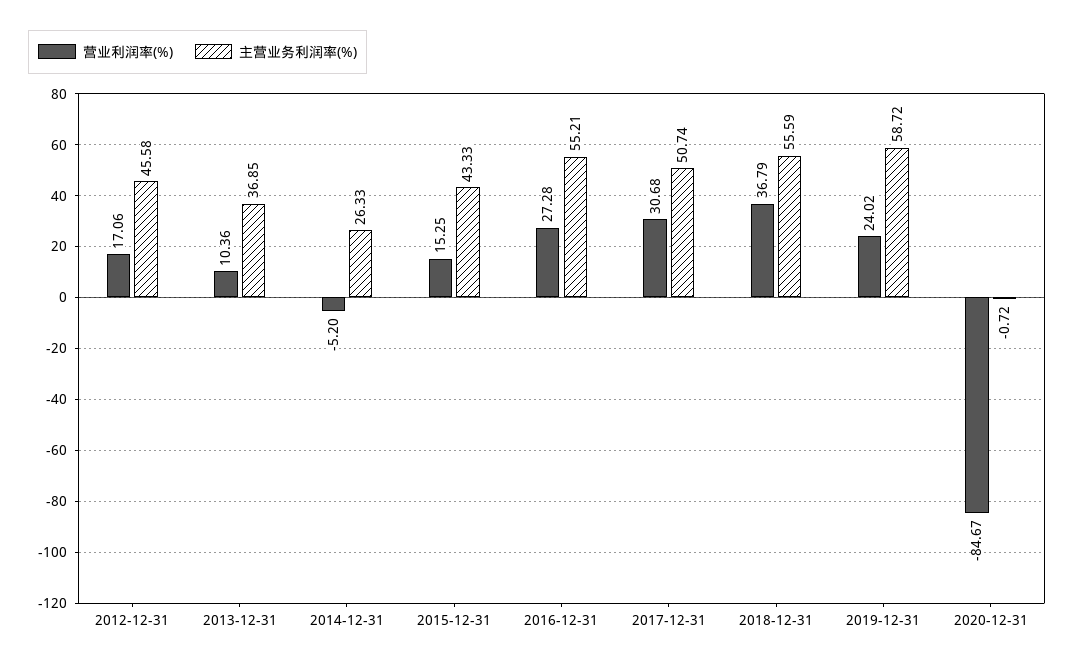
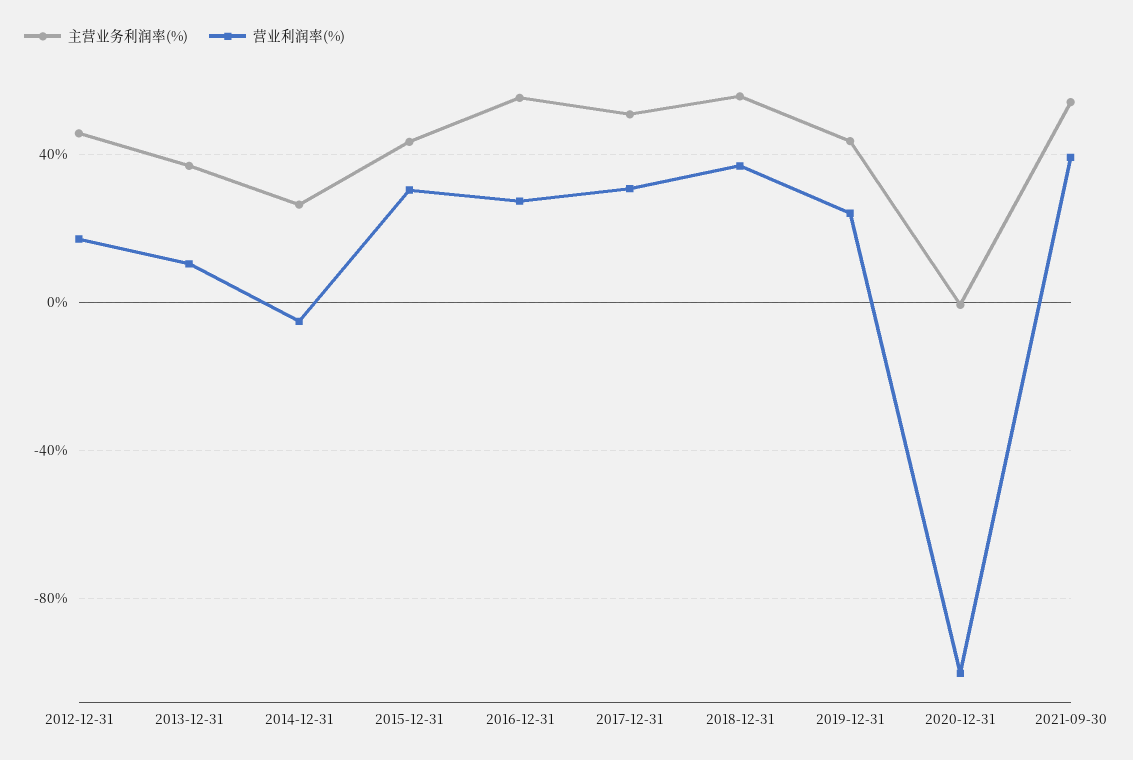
营业利润率(%), 2015-12-31: 15.25 -> 30
主营业务利润率(%), 2019-12-31: 58.72 -> 45
营业利润率(%), 2020-12-31: -84.67 -> -100
主营业务利润率(%), 2021-09-30: none -> 55
营业利润率(%), 2021-09-30: none -> 40

